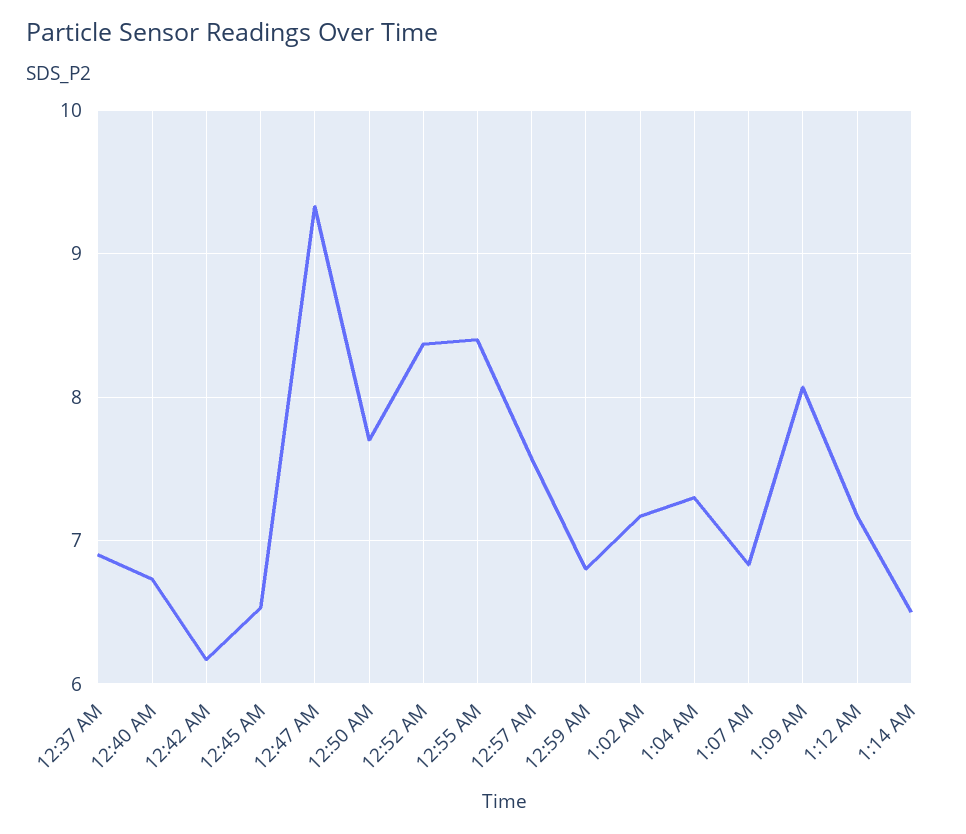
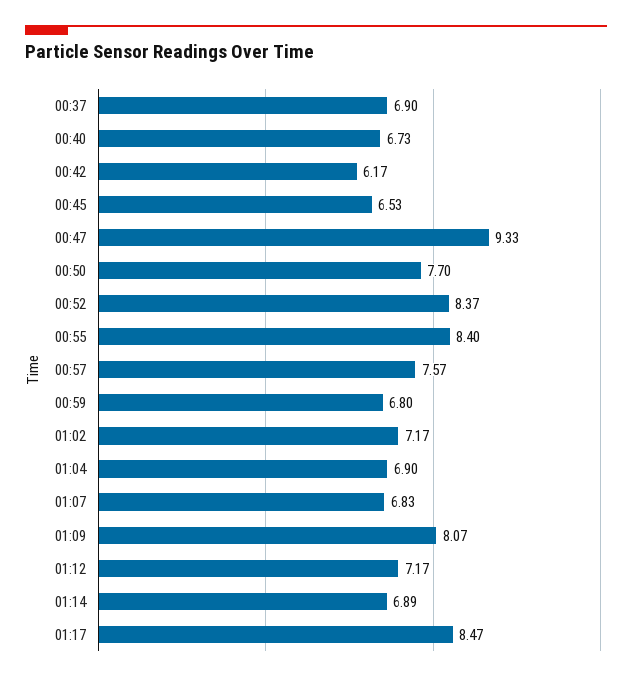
1:04 AM: 7.3 -> 6.9
1:14 AM: 6.5 -> 6.89
01:17: none -> 8.47

